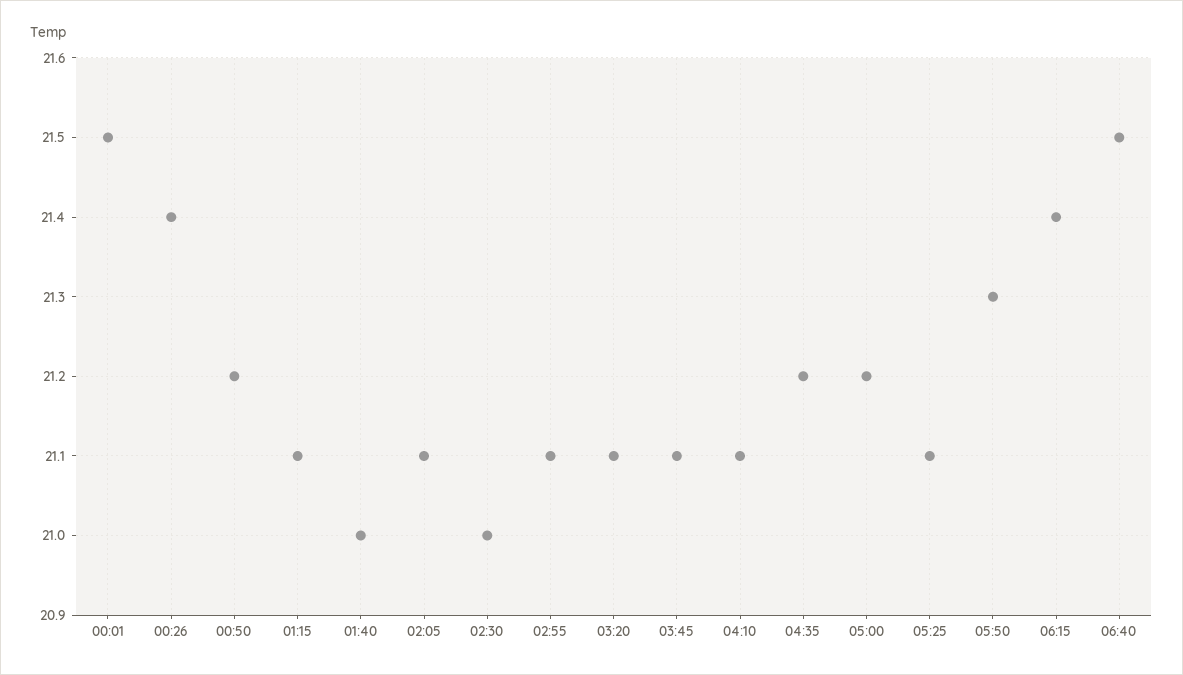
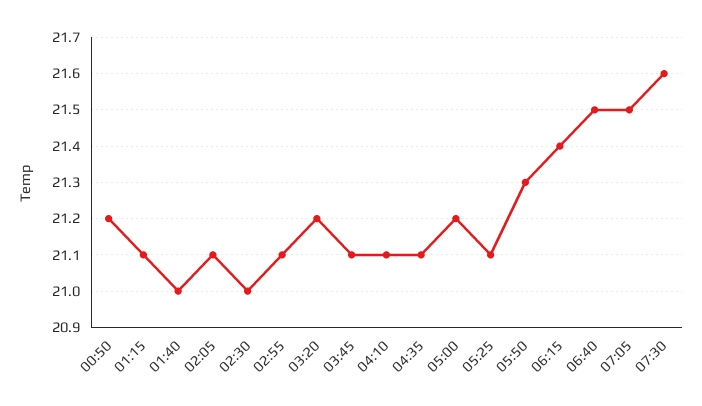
00:01: 21.5 -> none
00:26: 21.4 -> none
03:20: 21.1 -> 21.2
04:35: 21.2 -> 21.1
07:05: none -> 21.5
07:30: none -> 21.6

